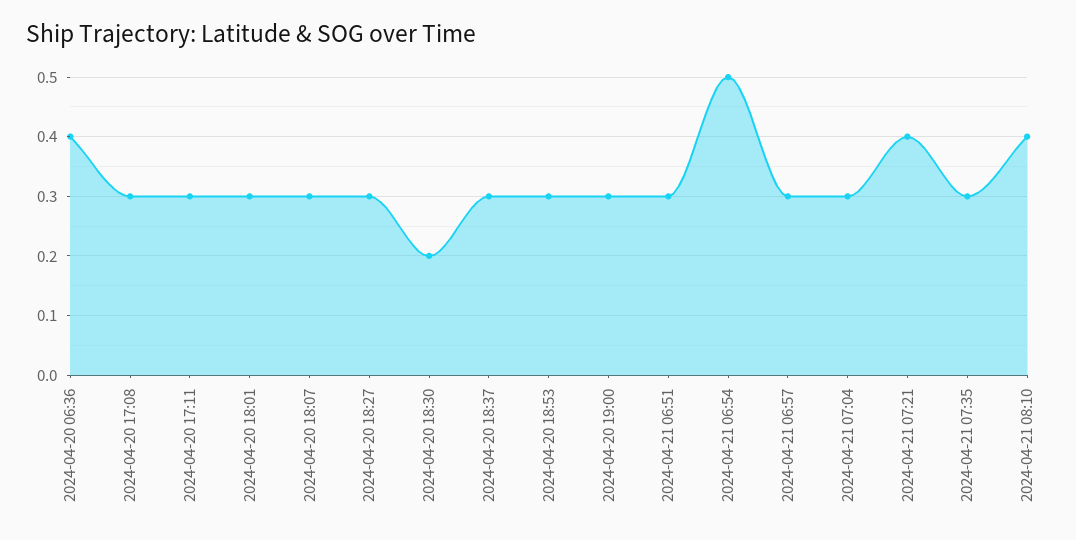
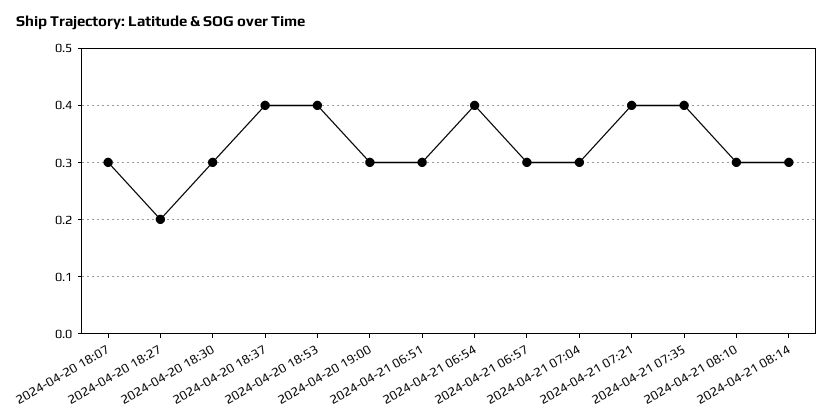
2024-04-20 06:36: 0.4 -> none
2024-04-20 17:08: 0.3 -> none
2024-04-20 17:11: 0.3 -> none
2024-04-20 18:01: 0.3 -> none
2024-04-20 18:27: 0.3 -> 0.2
2024-04-20 18:30: 0.2 -> 0.3
2024-04-20 18:37: 0.3 -> 0.4
2024-04-20 18:53: 0.3 -> 0.4
2024-04-21 06:54: 0.5 -> 0.4
2024-04-21 07:35: 0.3 -> 0.4
2024-04-21 08:10: 0.4 -> 0.3
2024-04-21 08:14: none -> 0.3

